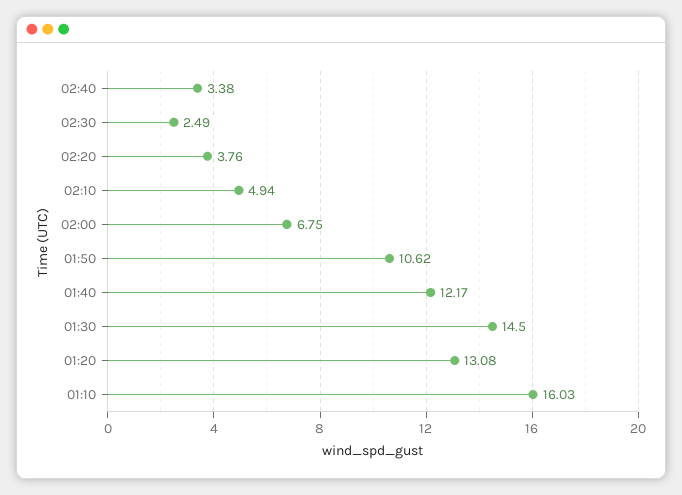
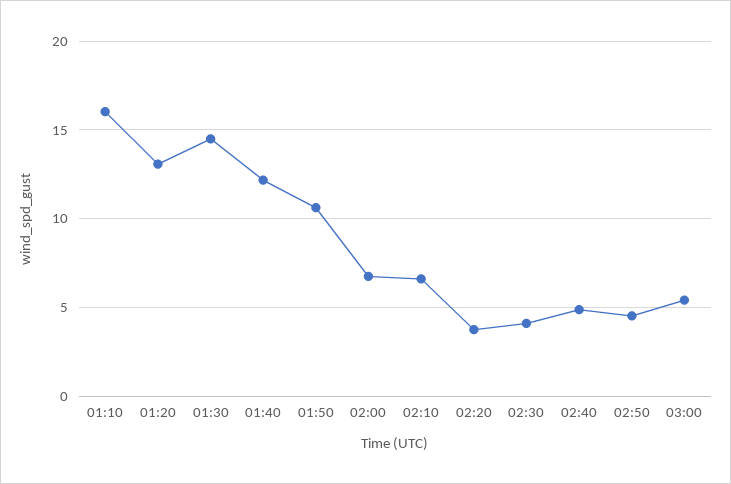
02:40: 3.38 -> 5
02:30: 2.49 -> 4
02:10: 4.94 -> 6.5
02:50: none -> 4.5
03:00: none -> 5.5

